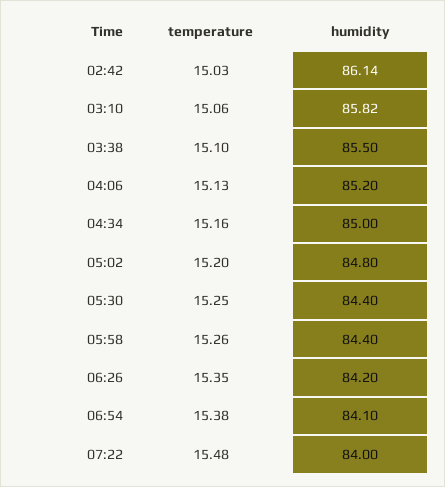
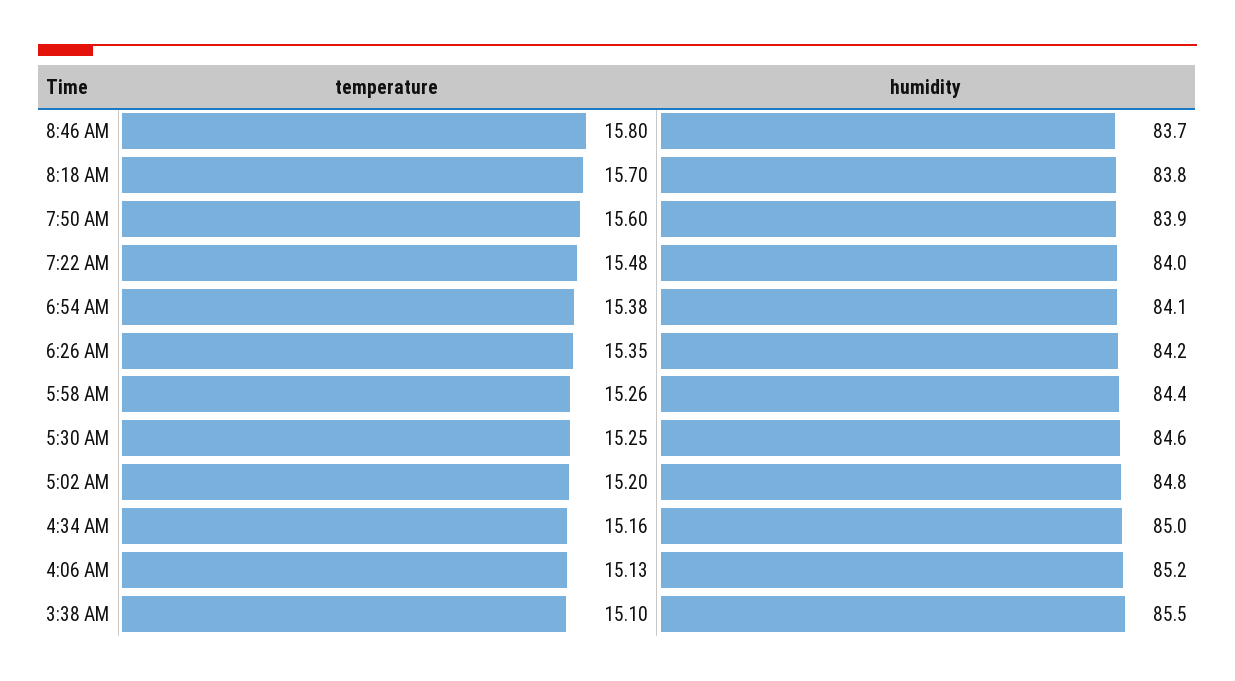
temperature, 02:42: 15.03 -> none
humidity, 02:42: 86.14 -> none
temperature, 03:10: 15.06 -> none
humidity, 03:10: 85.82 -> none
humidity, 05:30: 84.4 -> 84.6
temperature, 8:46 AM: none -> 15.8
humidity, 8:46 AM: none -> 83.7
temperature, 8:18 AM: none -> 15.7
humidity, 8:18 AM: none -> 83.8
temperature, 7:50 AM: none -> 15.6
humidity, 7:50 AM: none -> 83.9

